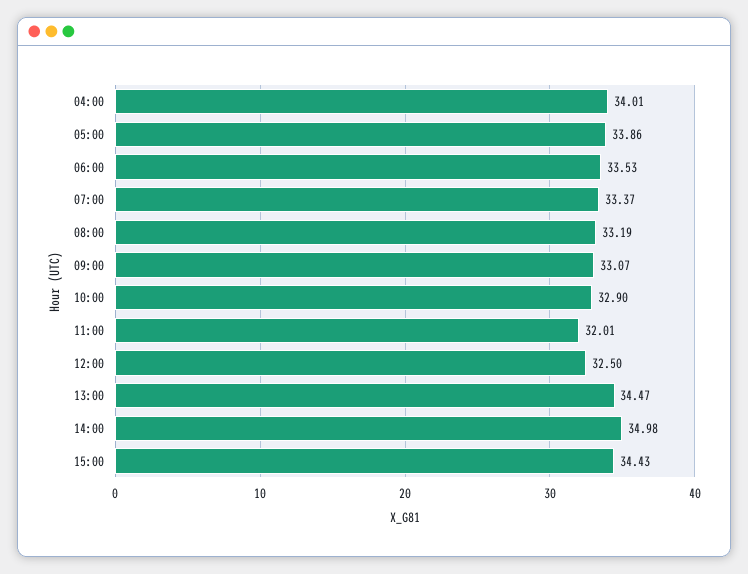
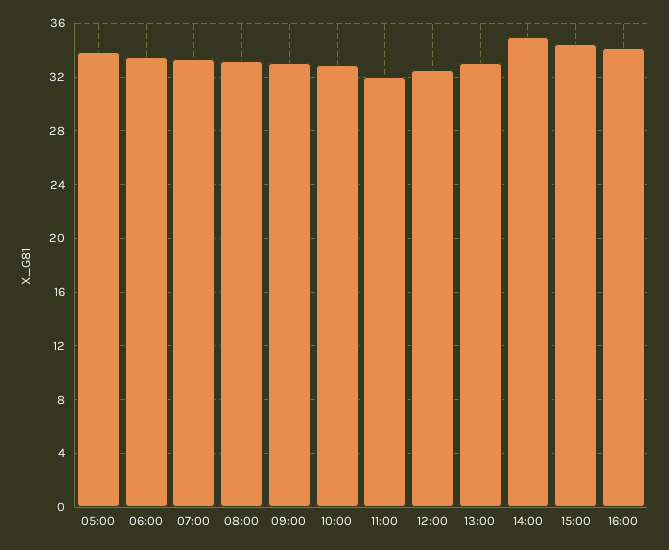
04:00: 34.01 -> none
13:00: 34.47 -> 33
16:00: none -> 34

